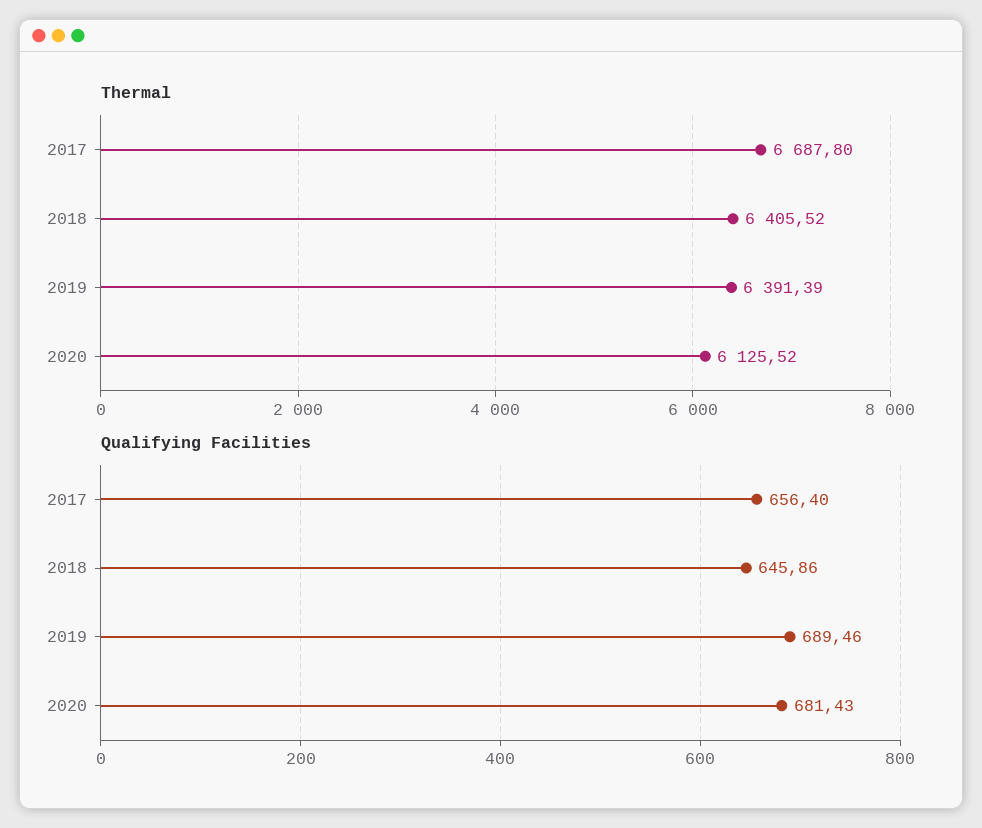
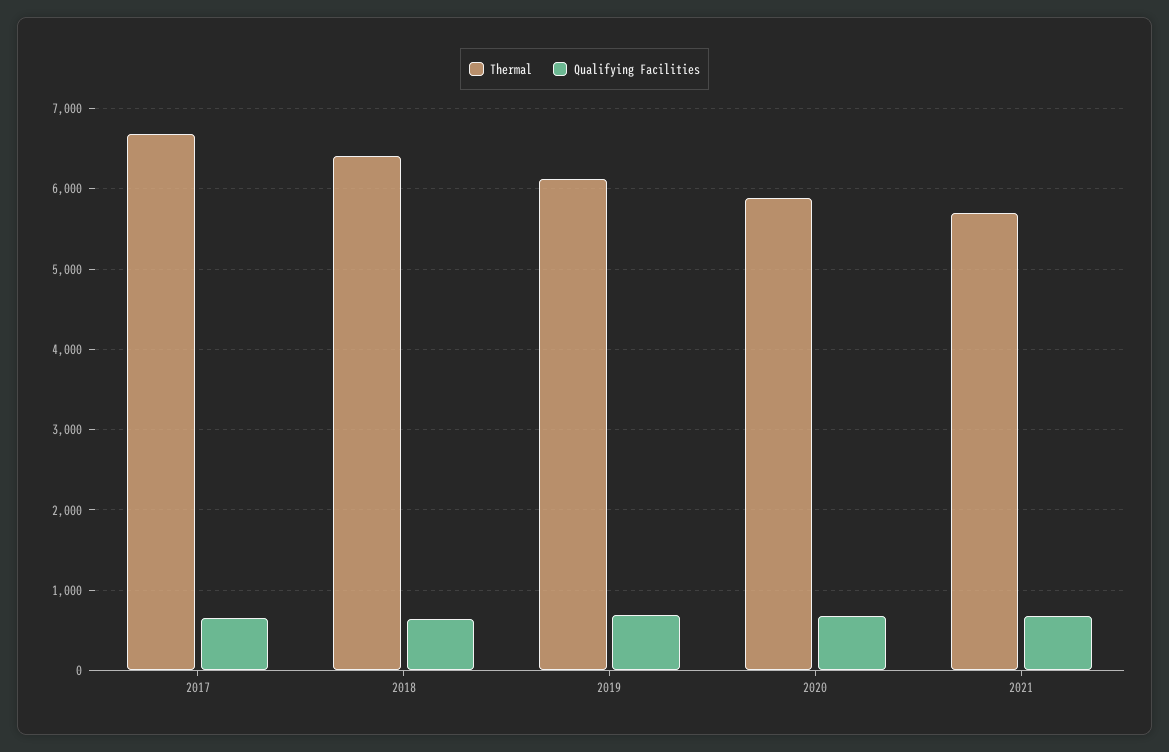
Thermal, 2019: 6391.39 -> 6100
Thermal, 2020: 6125.52 -> 5900
Thermal, 2021: none -> 5700
Qualifying Facilities, 2021: none -> 700

